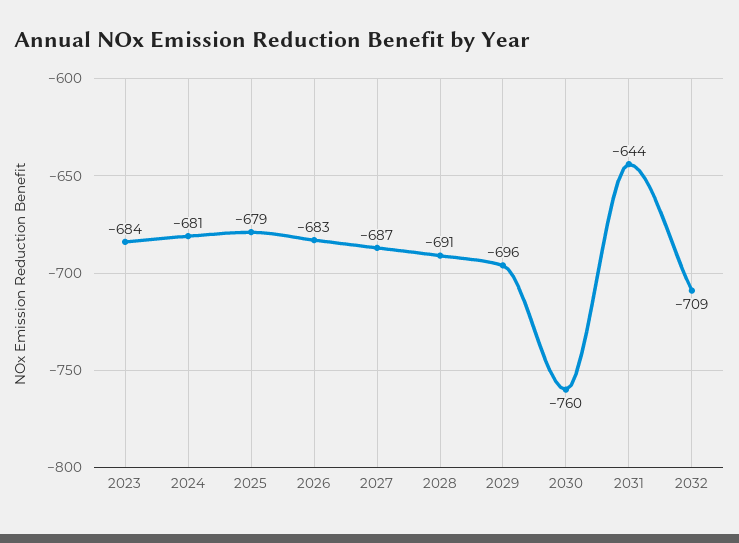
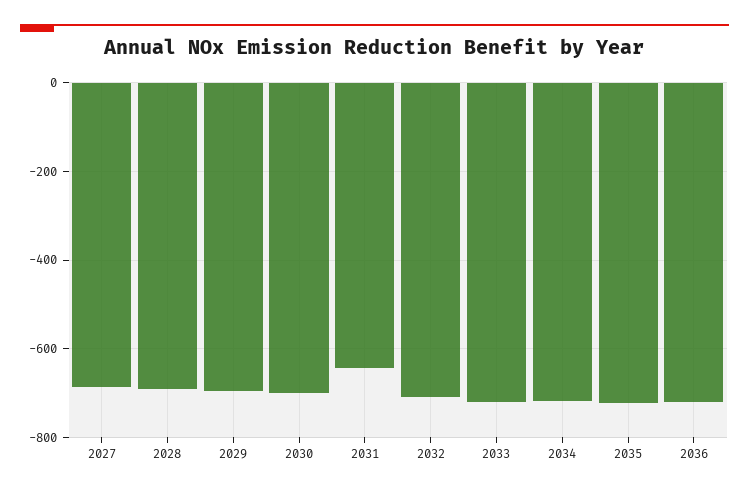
2023: -684 -> none
2024: -681 -> none
2025: -679 -> none
2026: -683 -> none
2030: -760 -> -700
2033: none -> -720
2034: none -> -720
2035: none -> -720
2036: none -> -720

